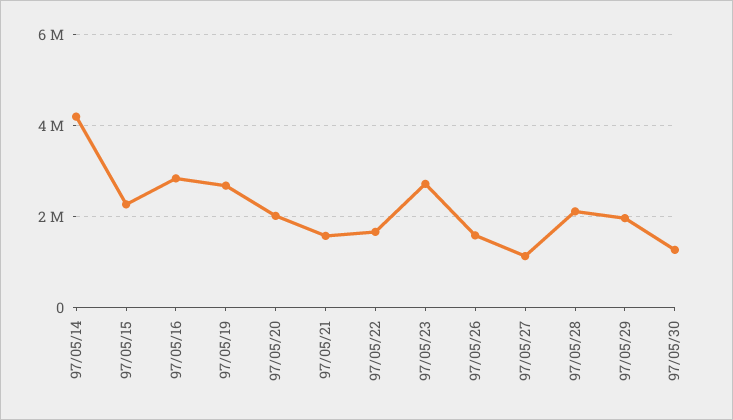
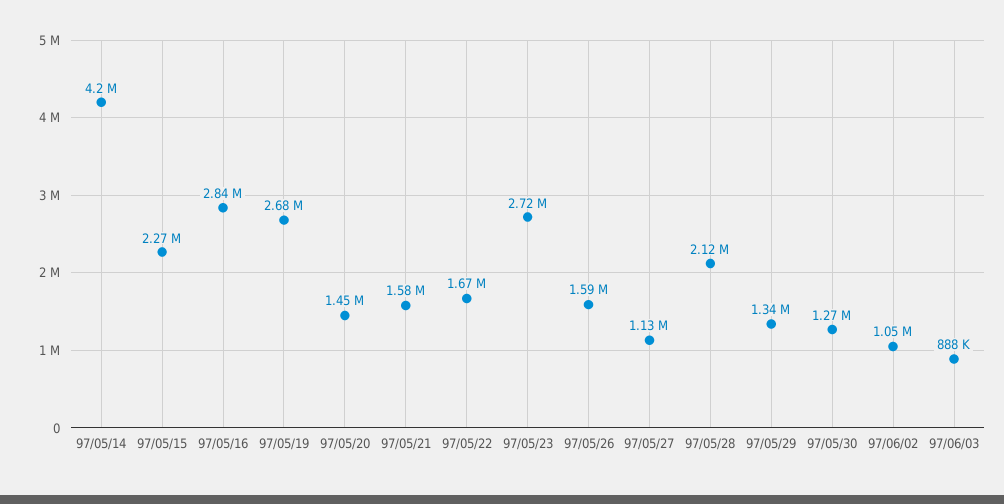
97/05/20: 2000000 -> 1450000
97/05/29: 2000000 -> 1340000
97/06/02: none -> 1050000
97/06/03: none -> 888000

